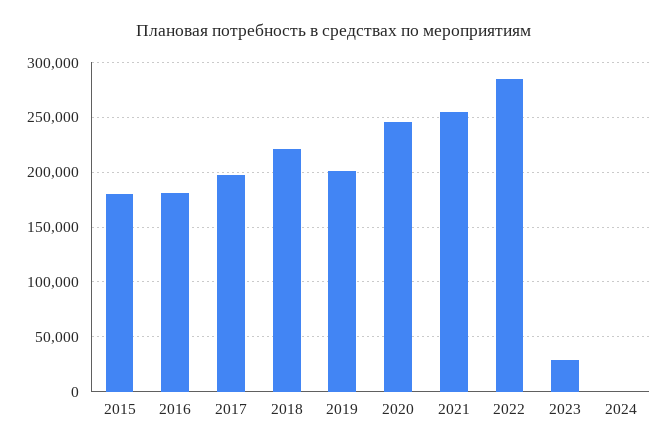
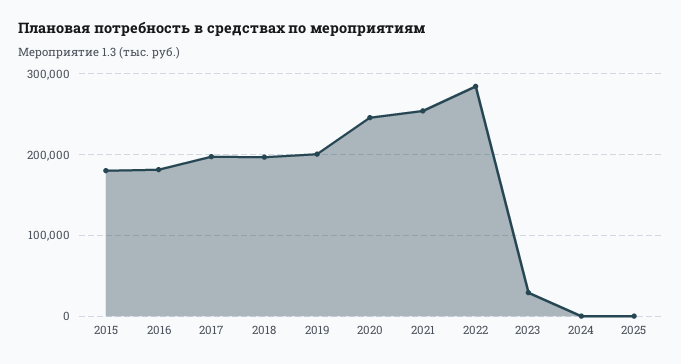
2018: 220000 -> 200000
2025: none -> 0

